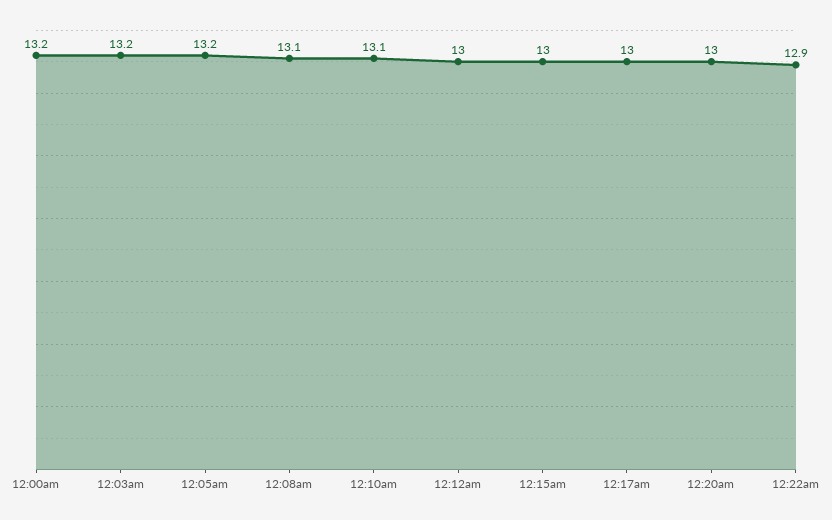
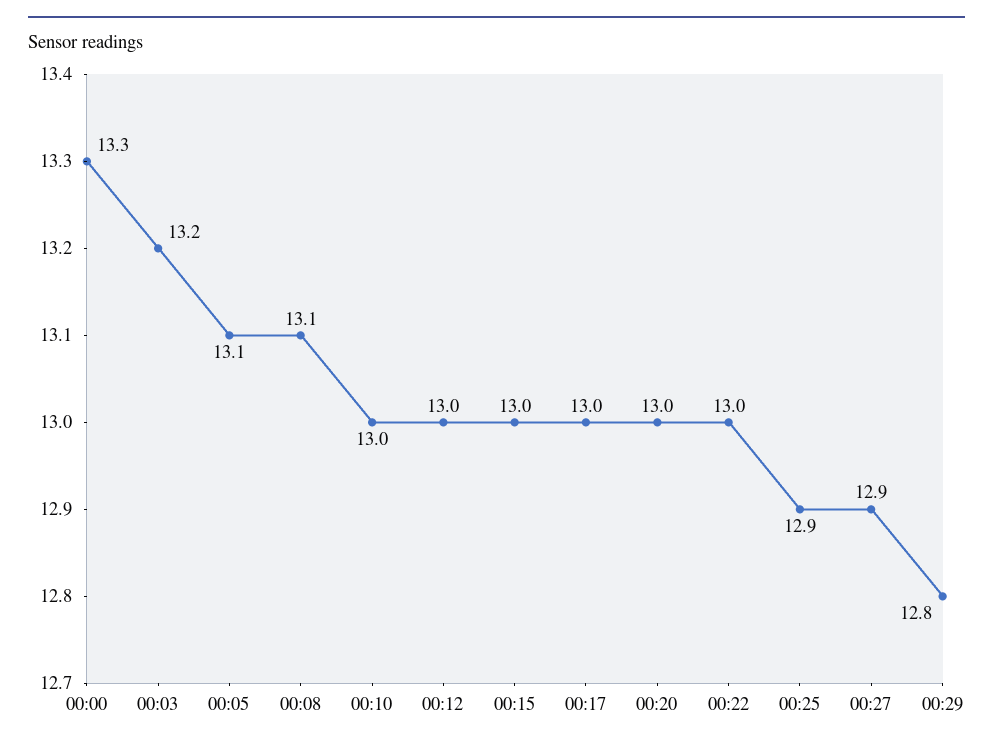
12:00am: 13.2 -> 13.3
12:05am: 13.2 -> 13.1
12:10am: 13.1 -> 13
12:22am: 12.9 -> 13
00:25: none -> 12.9
00:27: none -> 12.9
00:29: none -> 12.8

